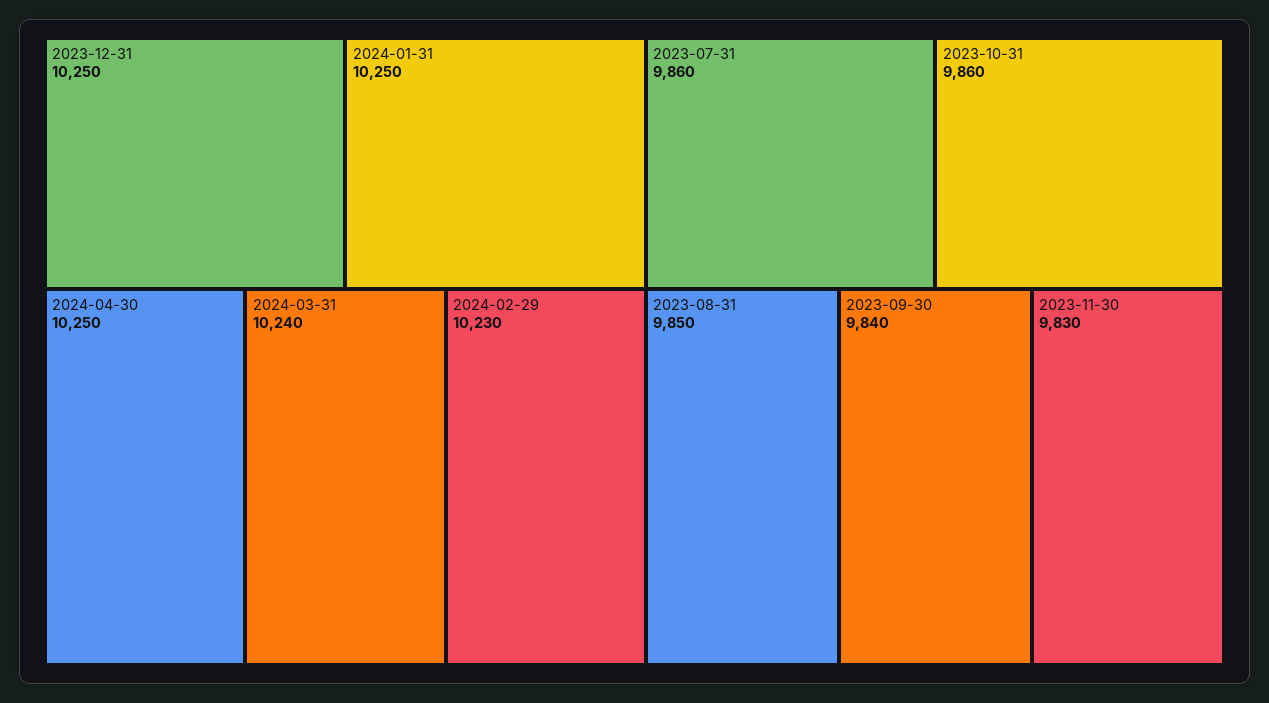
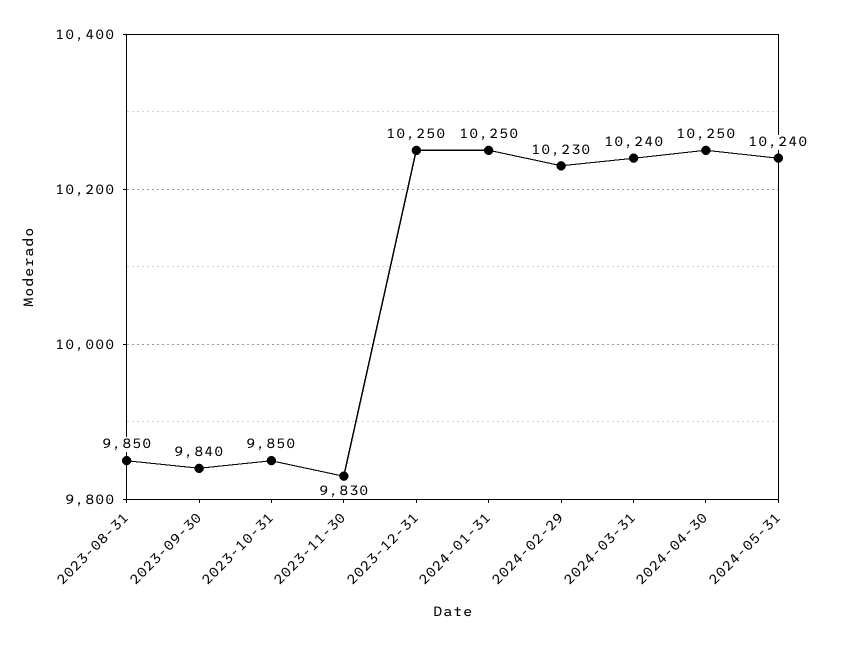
2023-07-31: 9860 -> none
2023-10-31: 9860 -> 9850
2024-05-31: none -> 10240

